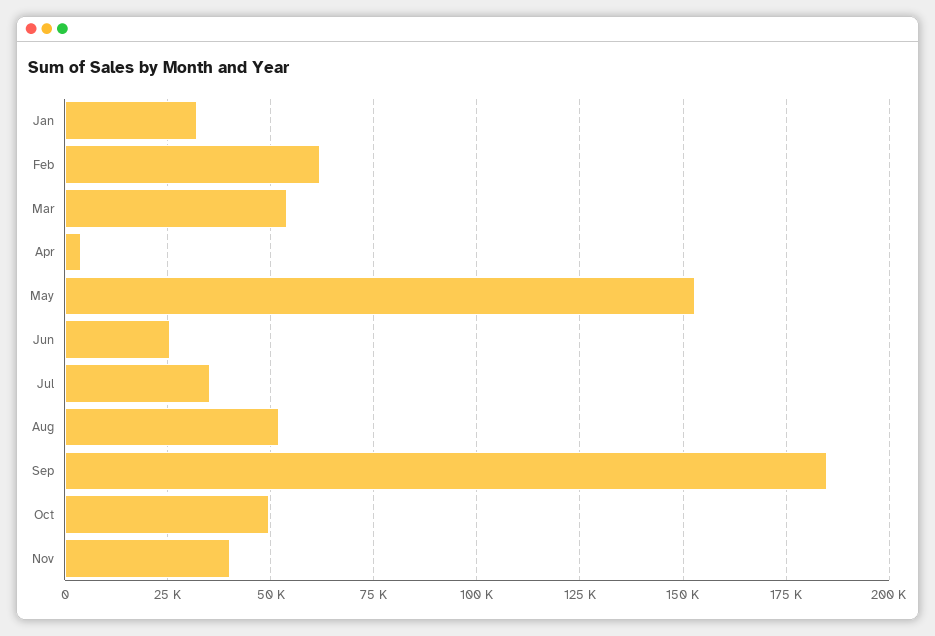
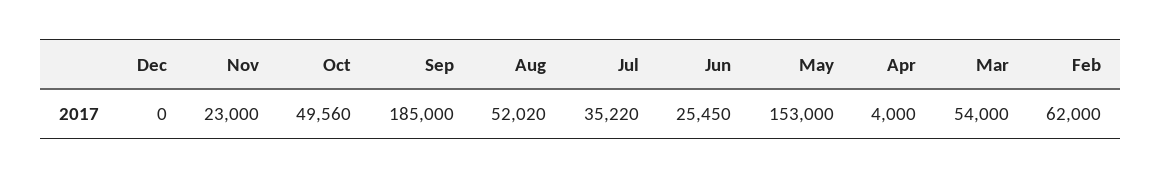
Jan: 32500 -> none
Nov: 40000 -> 23000
Dec: none -> 0

